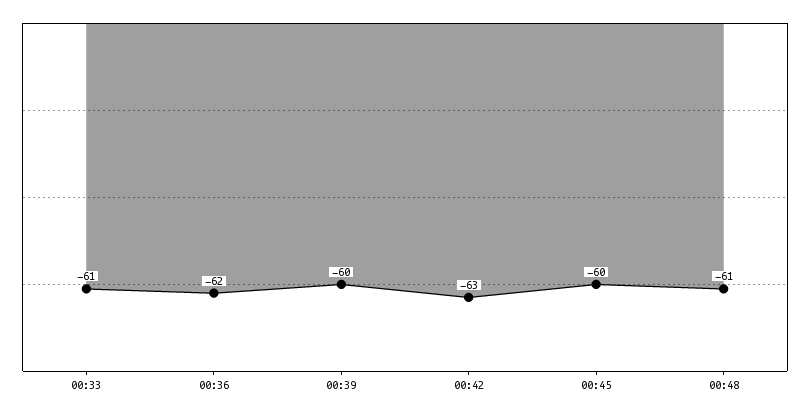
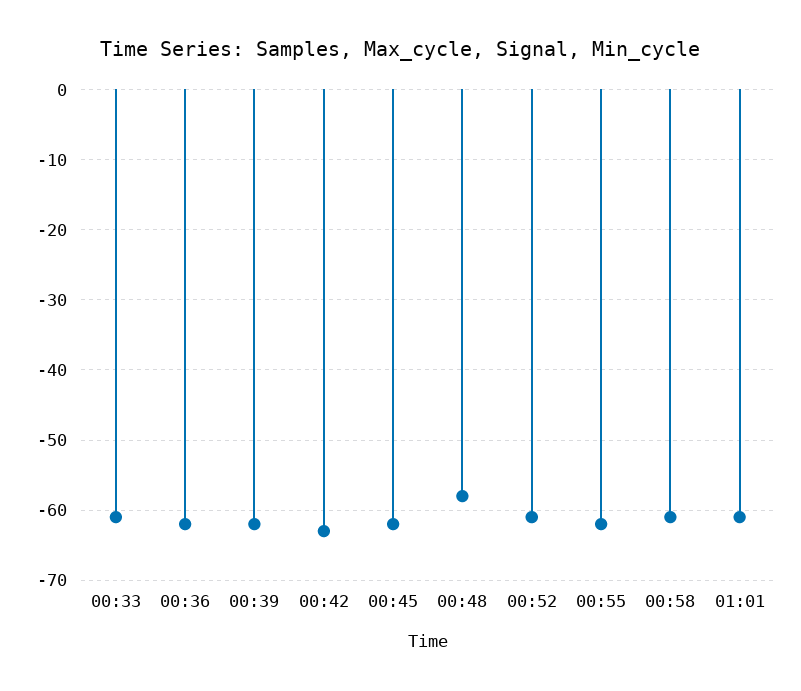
00:39: -60 -> -62
00:45: -60 -> -62
00:48: -61 -> -58
00:52: none -> -61
00:55: none -> -62
00:58: none -> -61
01:01: none -> -61

